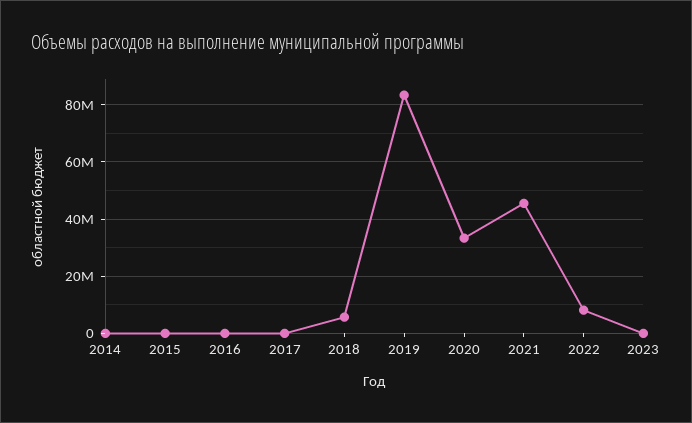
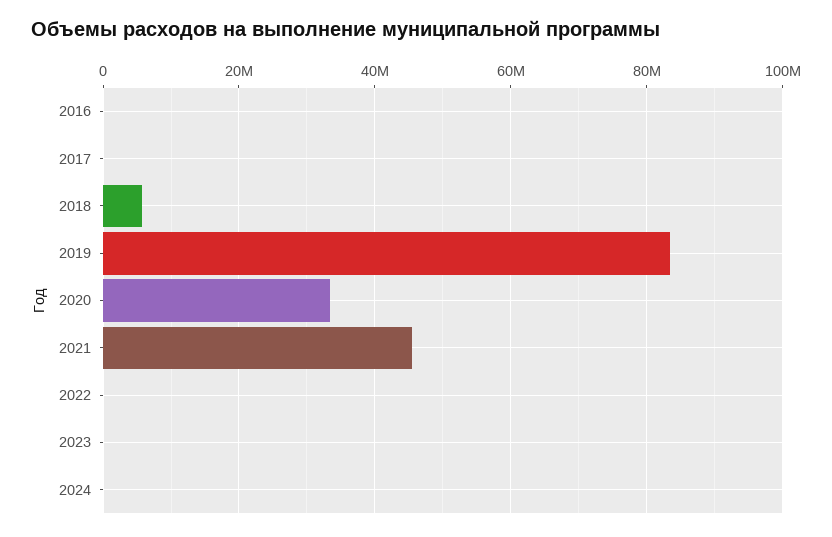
2014: 0 -> none
2015: 0 -> none
2022: 7500000 -> 0
2024: none -> 0

